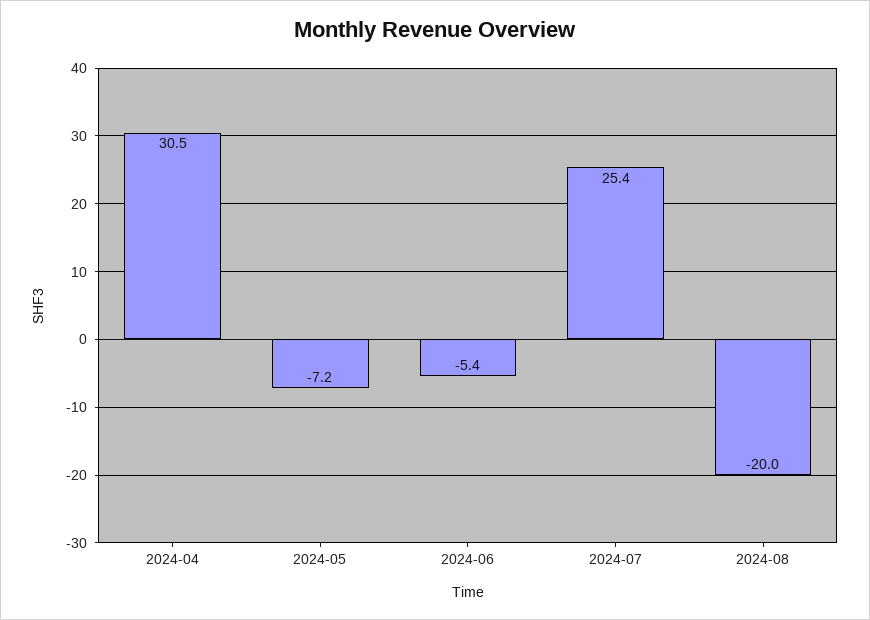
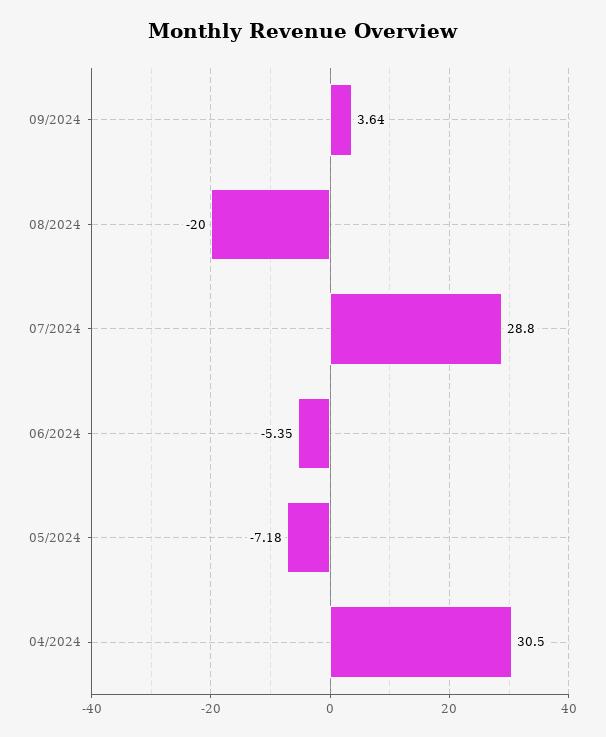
2024-07: 25.4 -> 28.8
09/2024: none -> 3.64

